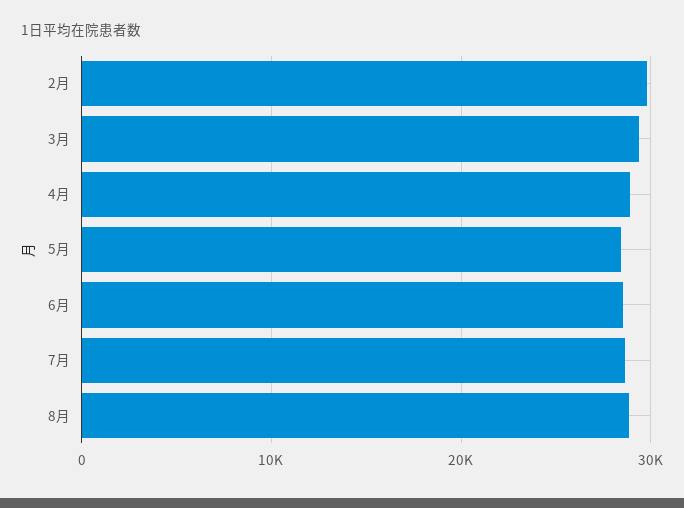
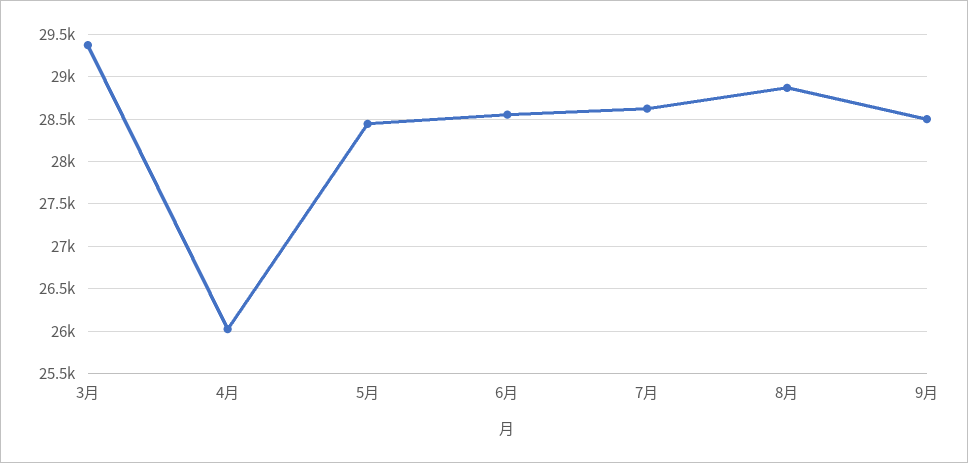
2月: 30000 -> none
4月: 29000 -> 26000
9月: none -> 28500

